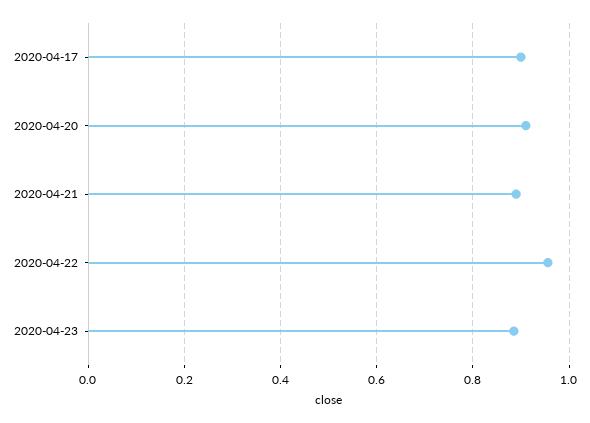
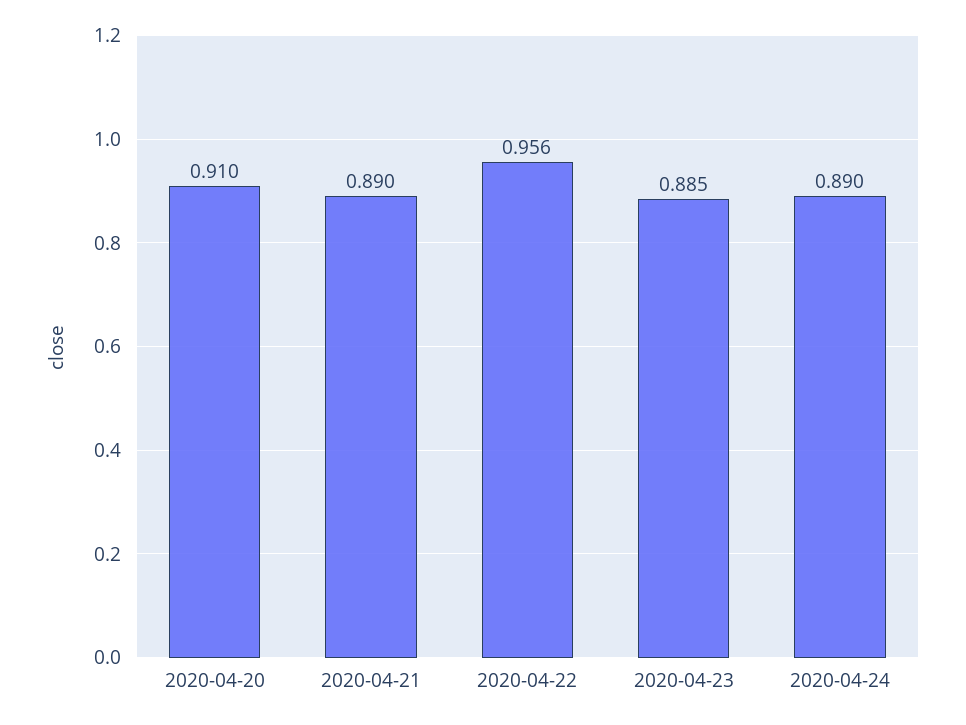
2020-04-17: 0.9 -> none
2020-04-24: none -> 0.89

